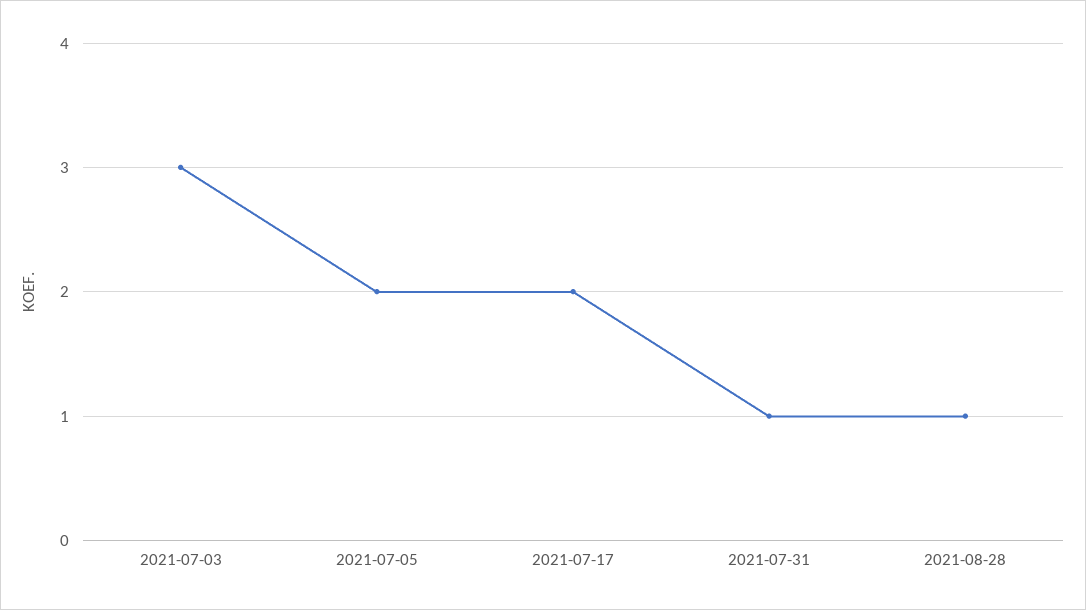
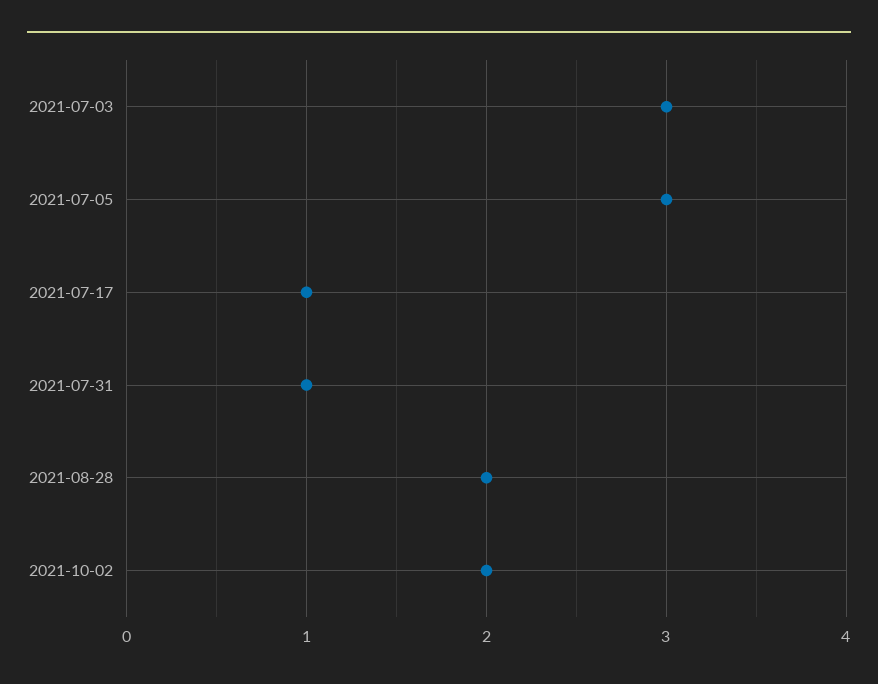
2021-07-05: 2 -> 3
2021-07-17: 2 -> 1
2021-08-28: 1 -> 2
2021-10-02: none -> 2

